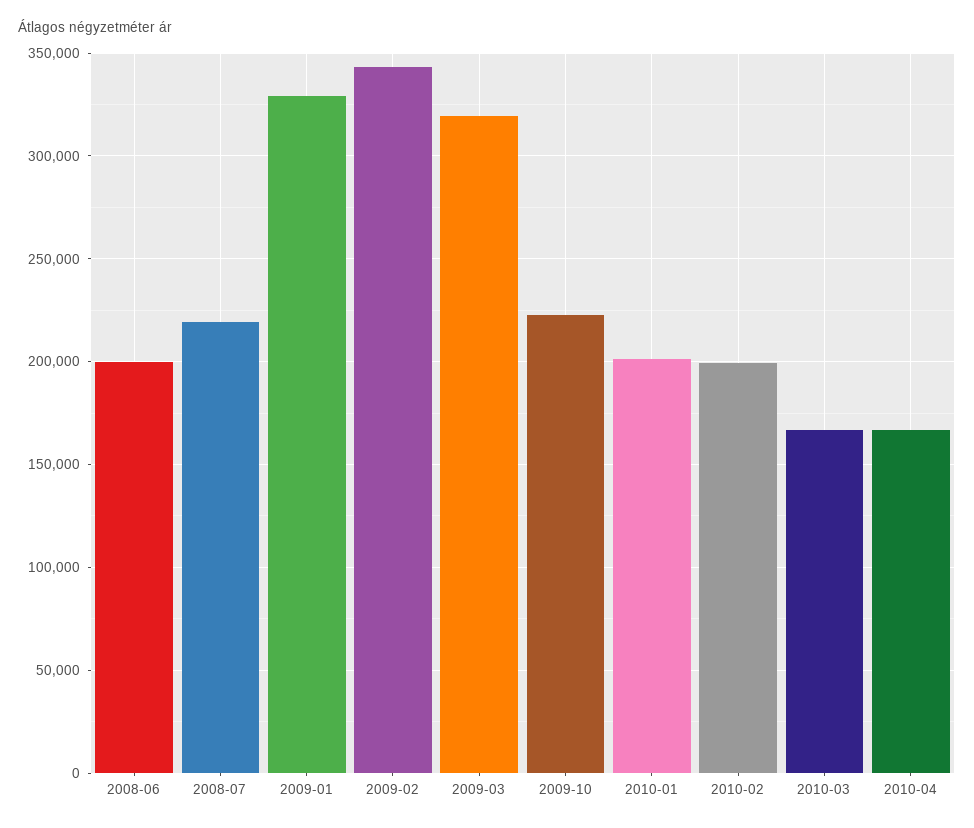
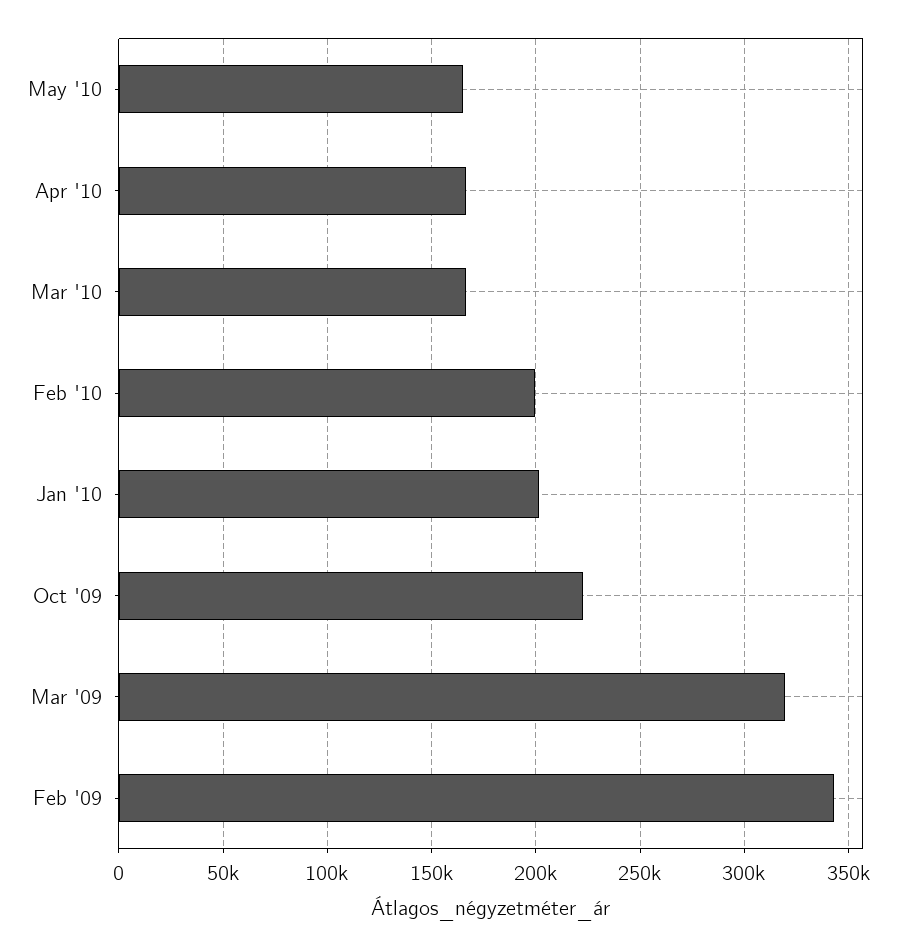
2008-06: 200000 -> none
2008-07: 220000 -> none
2009-01: 330000 -> none
May '10: none -> 165000

